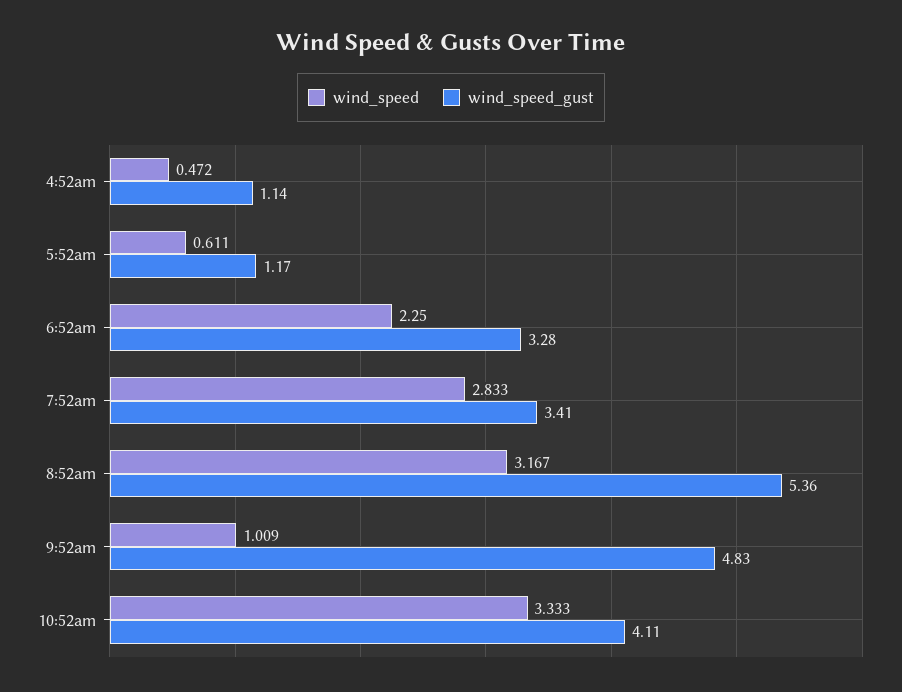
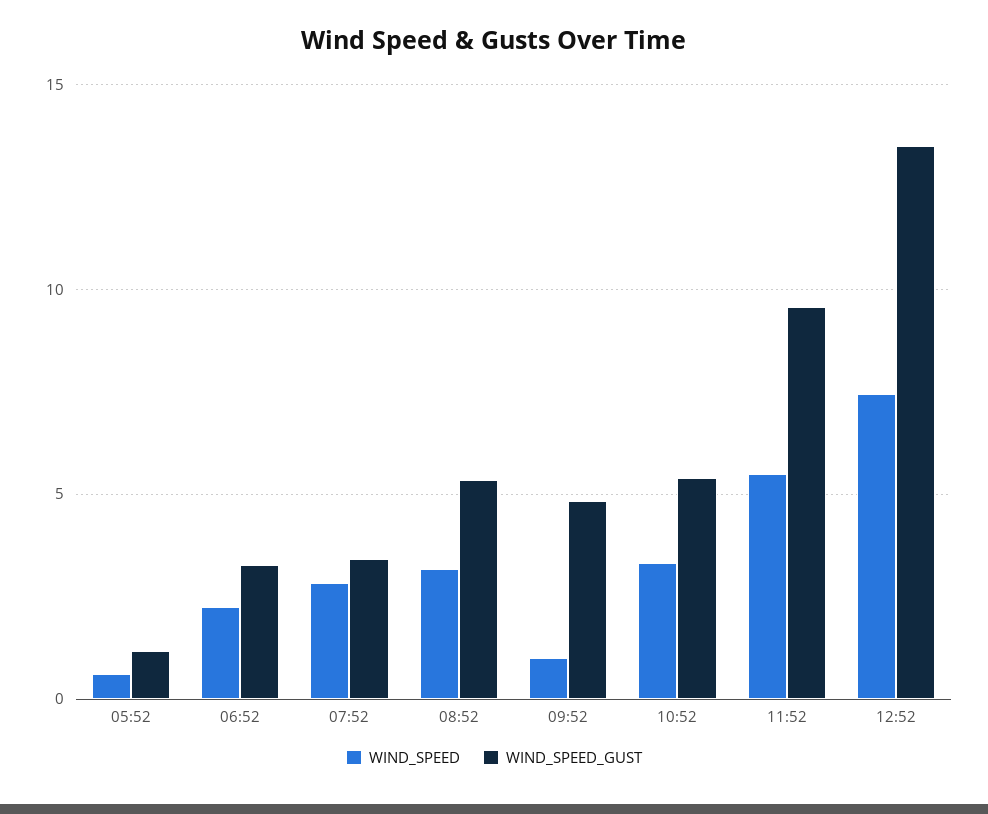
wind_speed, 4:52am: 0.472 -> none
wind_speed_gust, 4:52am: 1.14 -> none
wind_speed_gust, 10:52am: 4.11 -> 5.5
wind_speed, 11:52: none -> 5.5
wind_speed_gust, 11:52: none -> 9.5
wind_speed, 12:52: none -> 7.5
wind_speed_gust, 12:52: none -> 13.5

